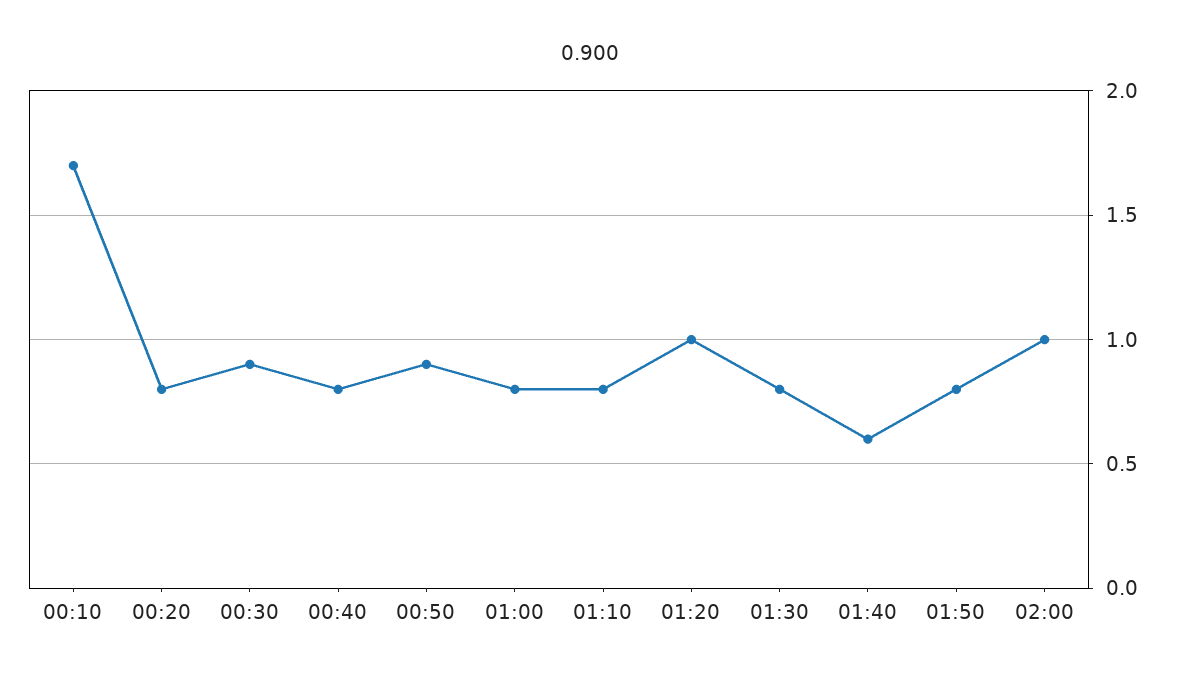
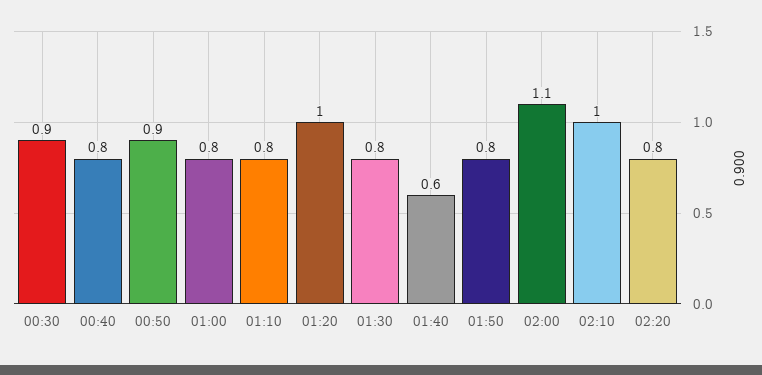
00:10: 1.7 -> none
00:20: 0.8 -> none
02:00: 1 -> 1.1
02:10: none -> 1
02:20: none -> 0.8

